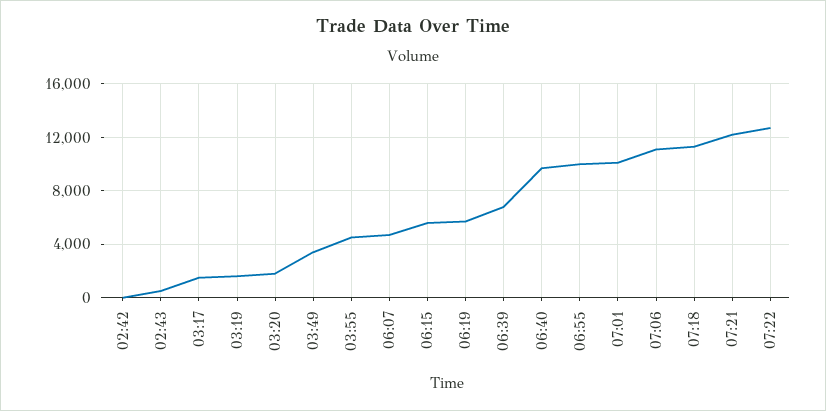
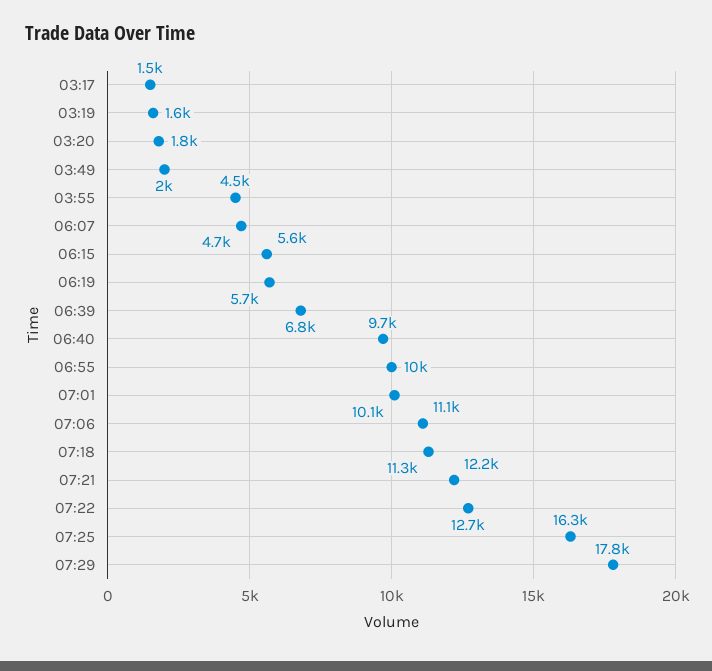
02:42: 0 -> none
02:43: 500 -> none
03:49: 3500 -> 2000
07:25: none -> 16300
07:29: none -> 17800

